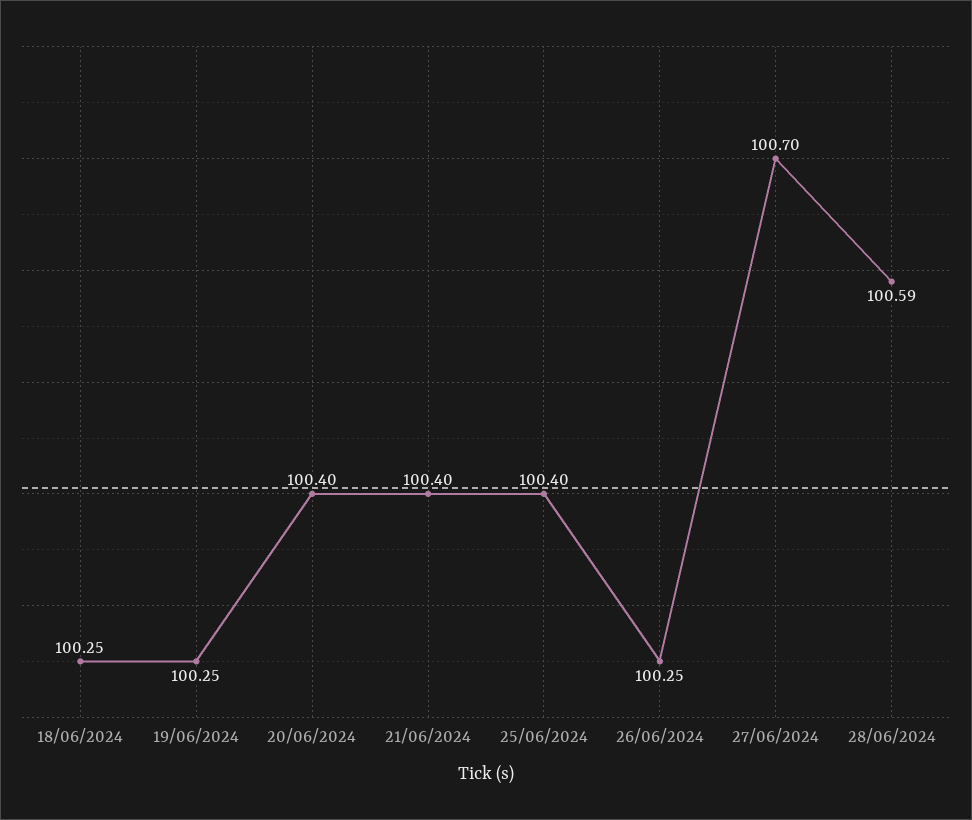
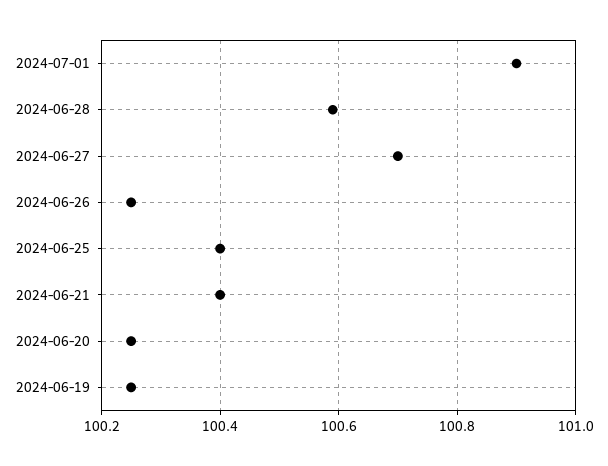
18/06/2024: 100.25 -> none
20/06/2024: 100.4 -> 100.25
2024-07-01: none -> 100.9

